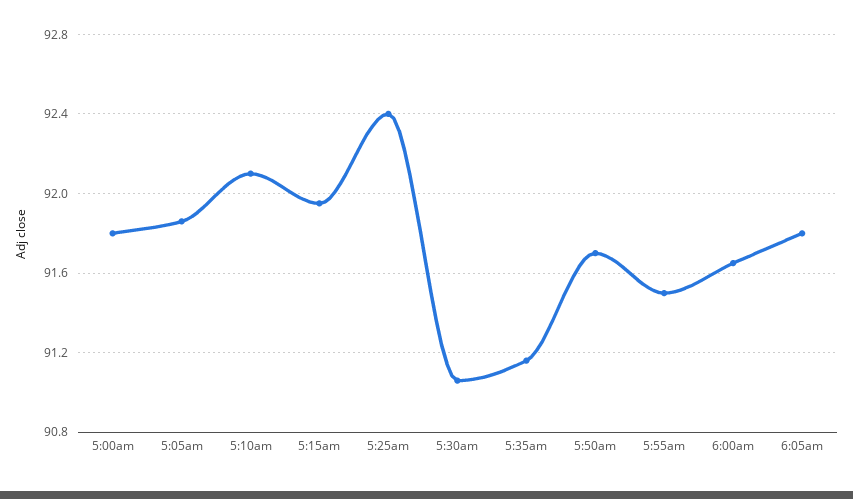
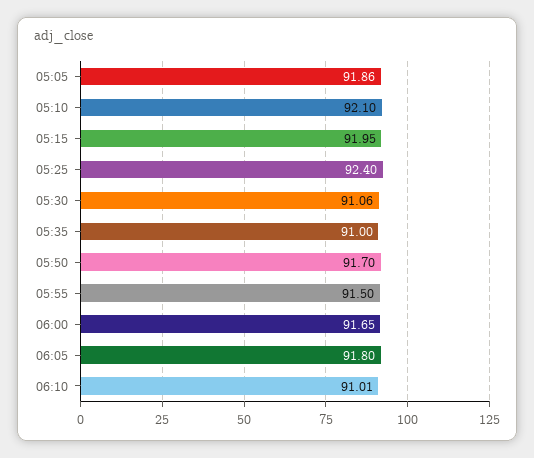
5:00am: 91.8 -> none
5:35am: 91.15 -> 91
06:10: none -> 91.01

